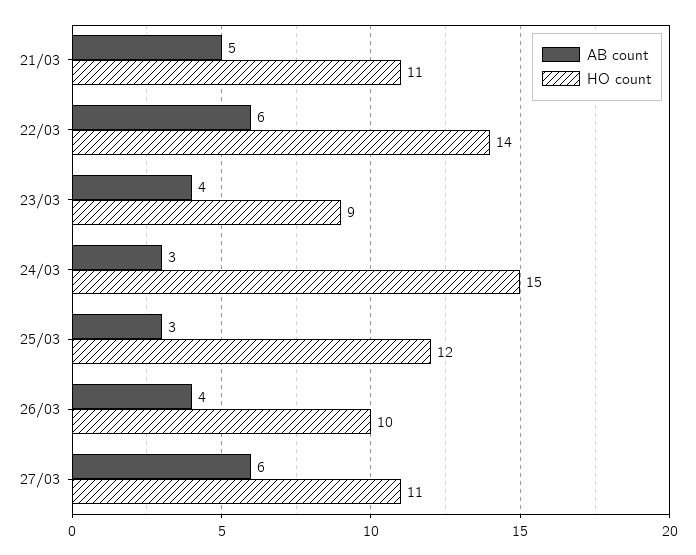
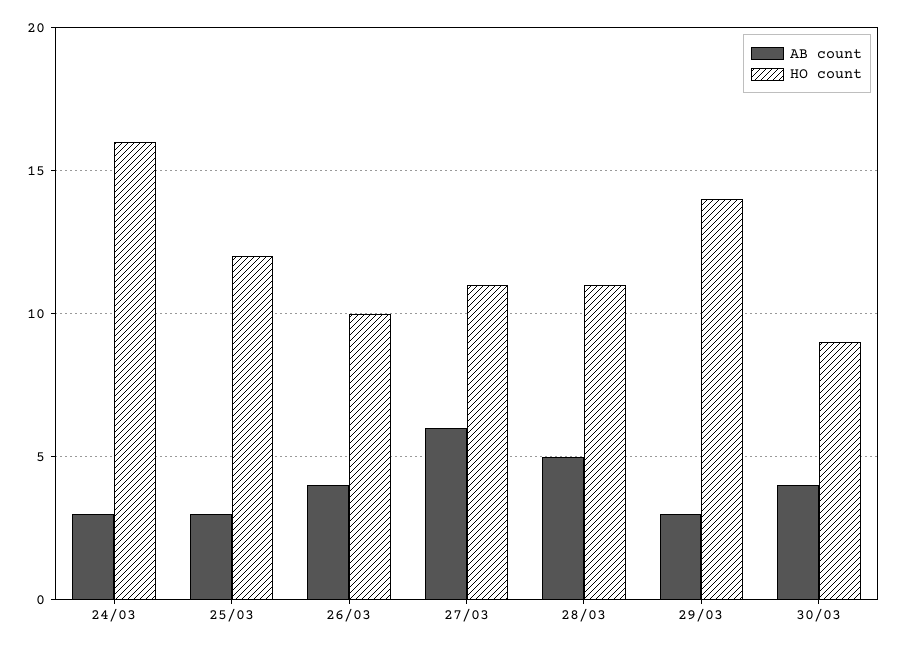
AB count, 21/03: 5 -> none
HO count, 21/03: 11 -> none
AB count, 22/03: 6 -> none
HO count, 22/03: 14 -> none
AB count, 23/03: 4 -> none
HO count, 23/03: 9 -> none
HO count, 24/03: 15 -> 16
AB count, 28/03: none -> 5
HO count, 28/03: none -> 11
AB count, 29/03: none -> 3
HO count, 29/03: none -> 14
AB count, 30/03: none -> 4
HO count, 30/03: none -> 9

